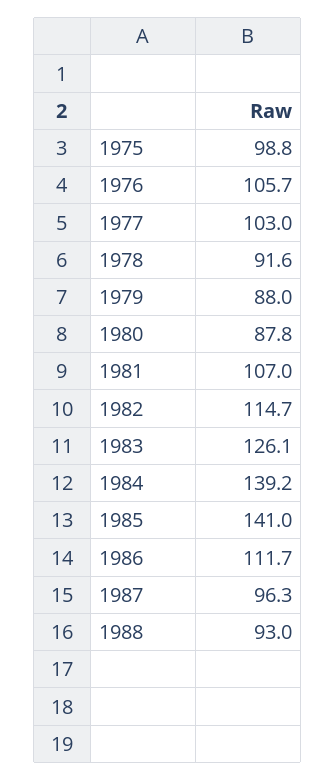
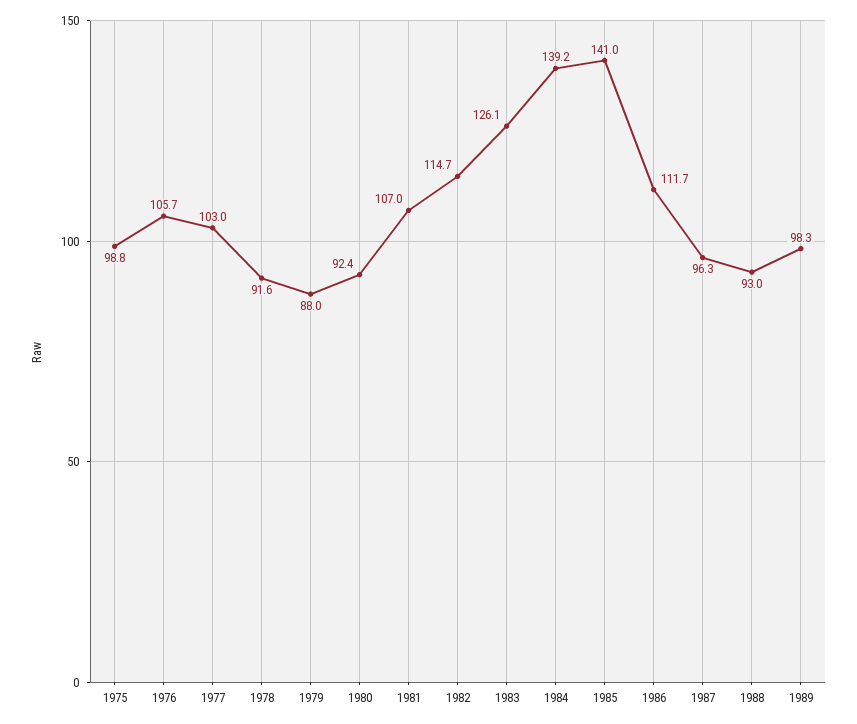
1980: 87.8 -> 92.4
1989: none -> 98.3

